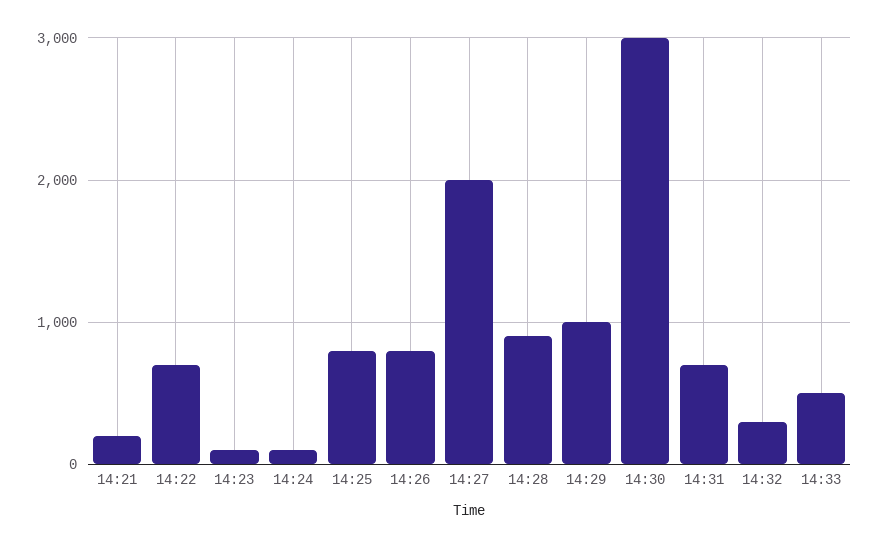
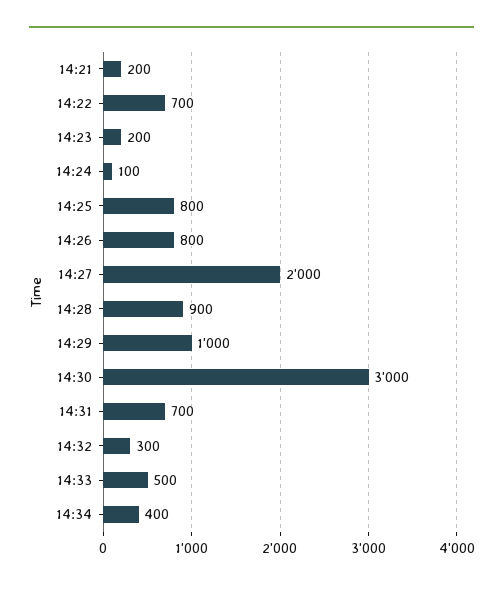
14:23: 100 -> 200
14:34: none -> 400

